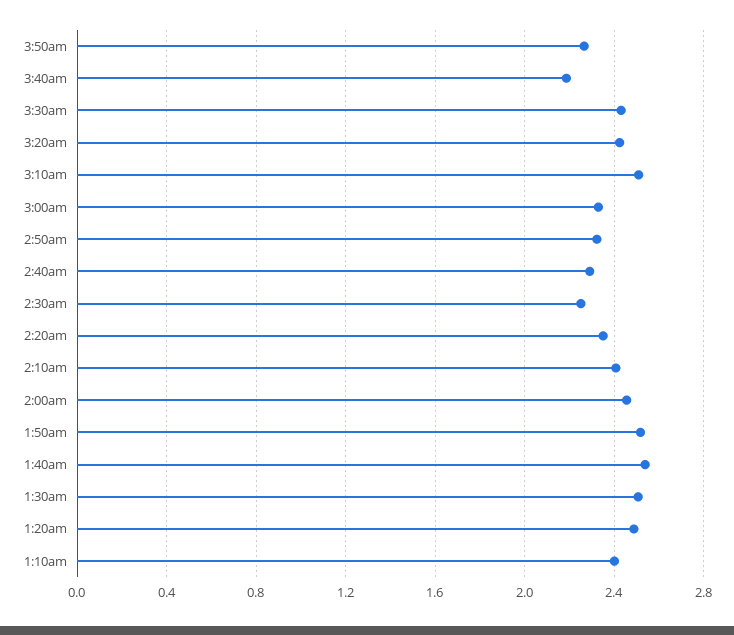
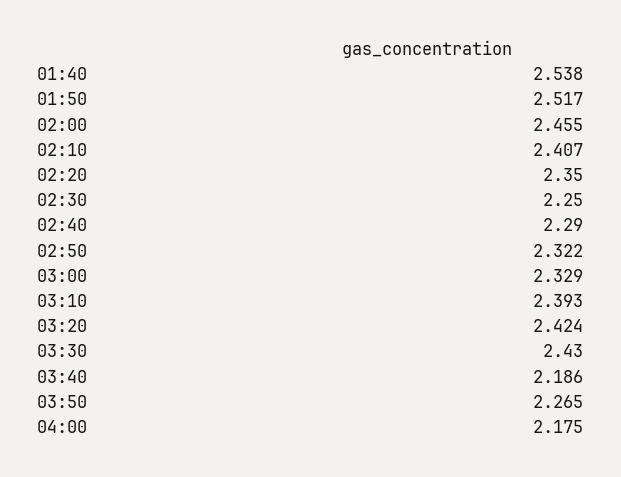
3:10am: 2.5 -> 2.393
1:30am: 2.5 -> none
1:20am: 2.5 -> none
1:10am: 2.4 -> none
04:00: none -> 2.175

